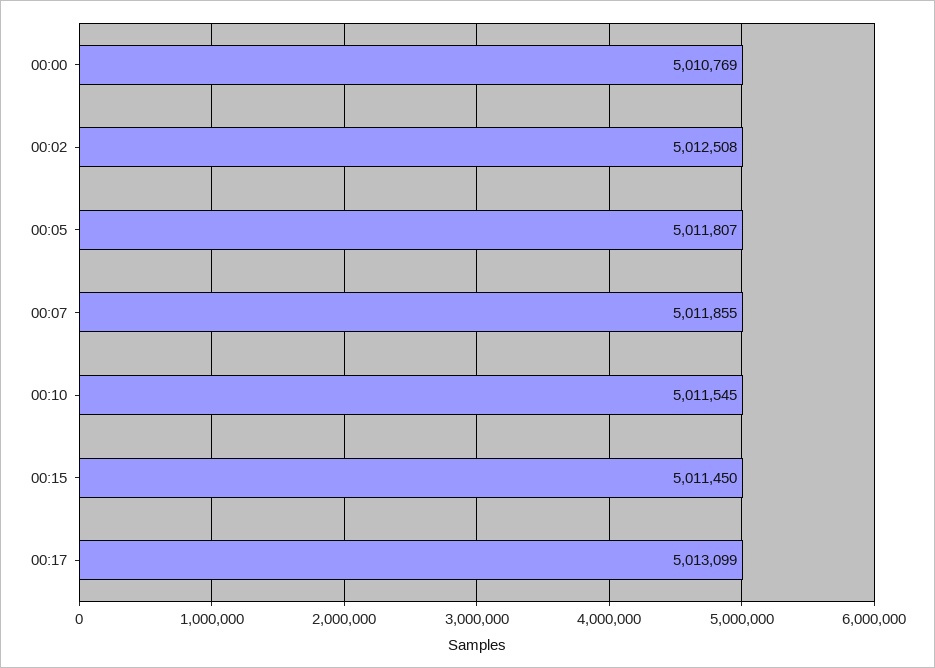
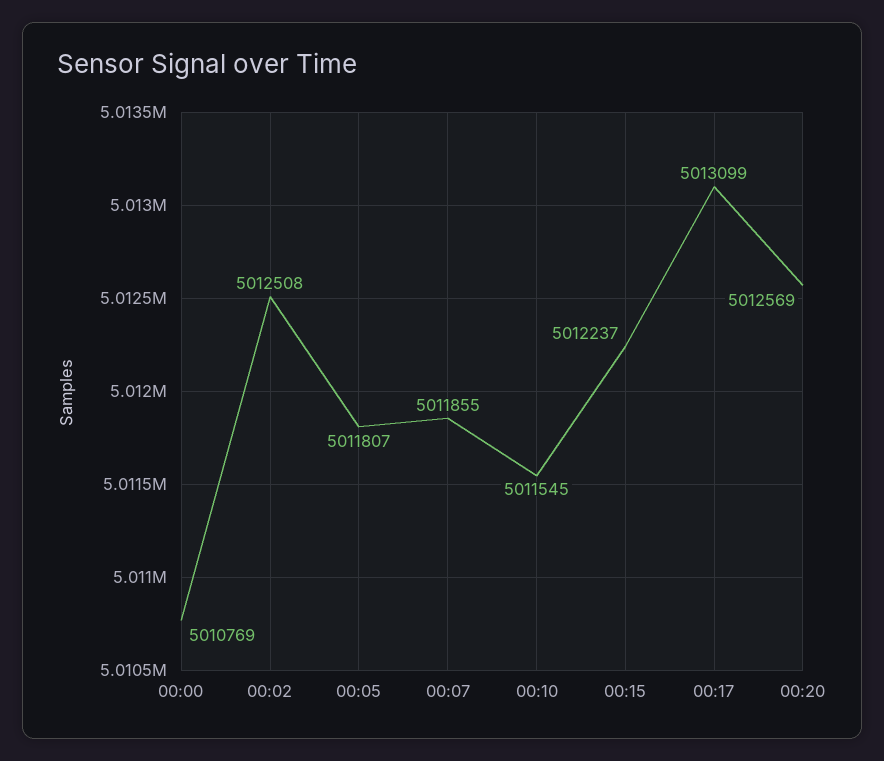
00:15: 5011450 -> 5012237
00:20: none -> 5012569

